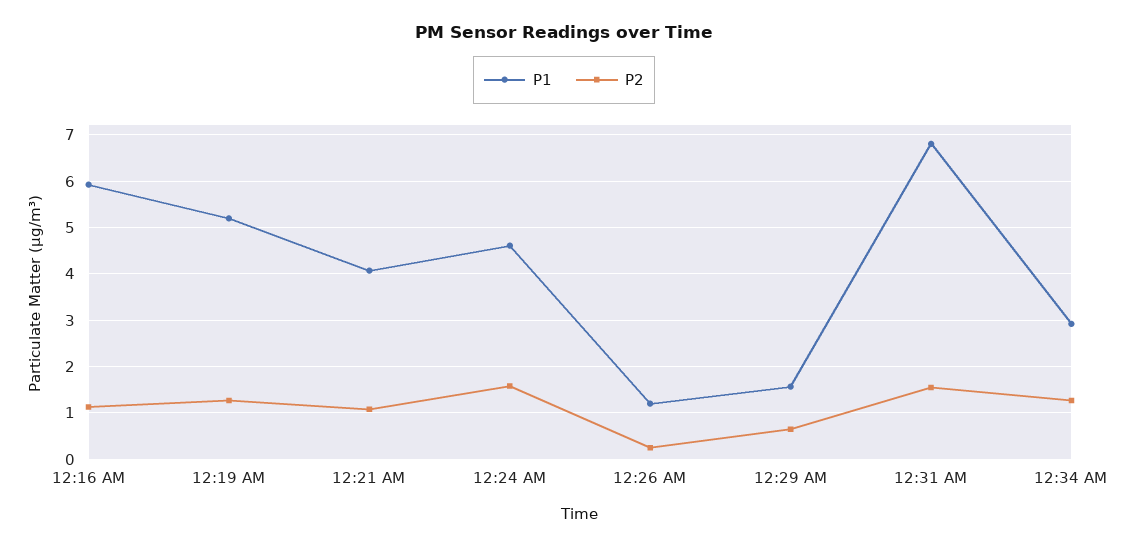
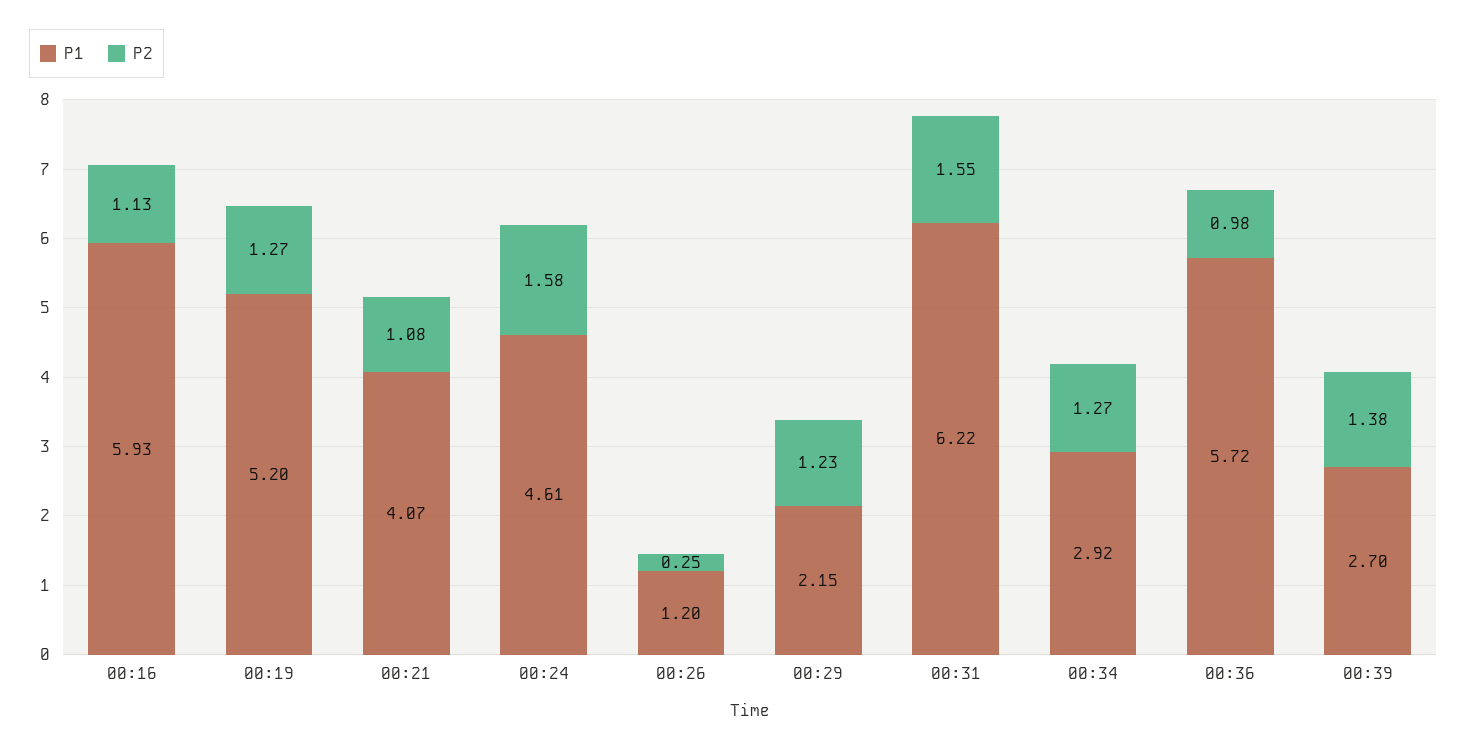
P1, 12:29 AM: 1.6 -> 2.15
P2, 12:29 AM: 0.6 -> 1.23
P1, 12:31 AM: 6.8 -> 6.22
P1, 00:36: none -> 5.72
P2, 00:36: none -> 0.98
P1, 00:39: none -> 2.7
P2, 00:39: none -> 1.38

